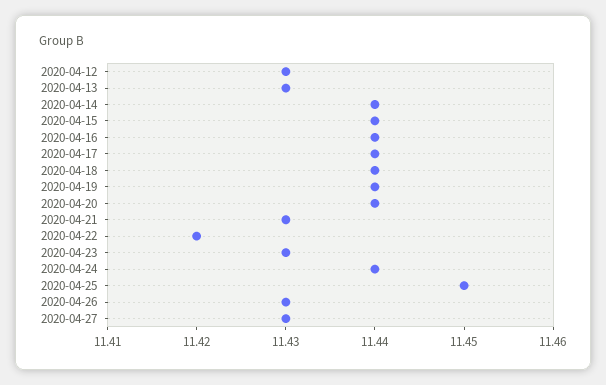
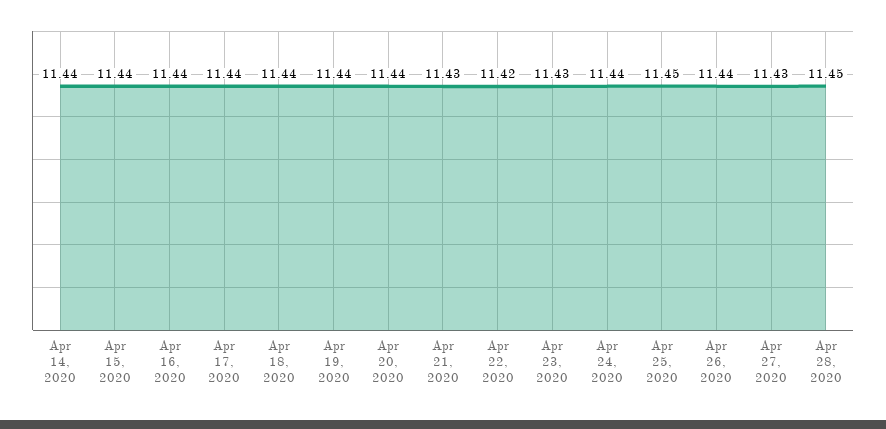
2020-04-12: 11.43 -> none
2020-04-13: 11.43 -> none
2020-04-26: 11.43 -> 11.44
Apr 28, 2020: none -> 11.45

